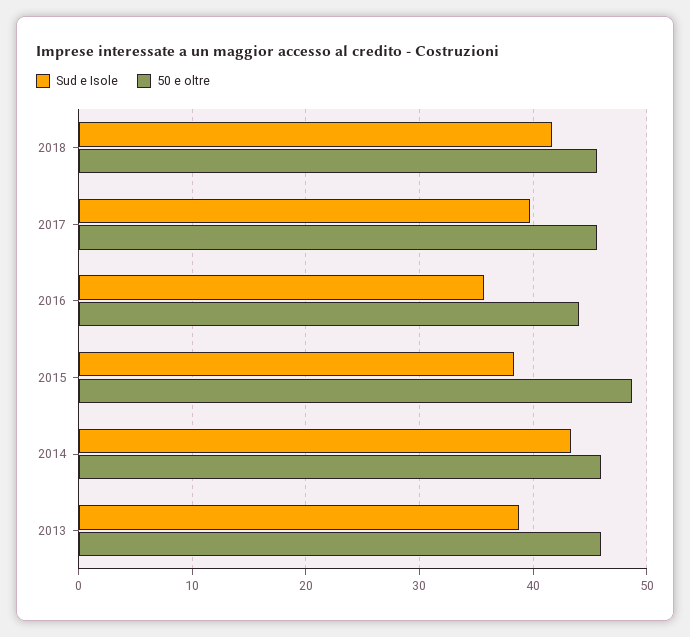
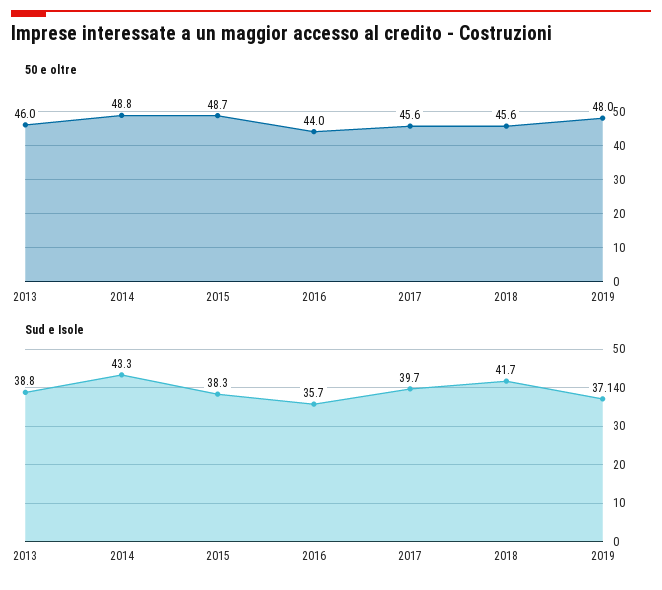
50 e oltre, 2014: 46 -> 48.8
50 e oltre, 2019: none -> 48
Sud e Isole, 2019: none -> 37.1

